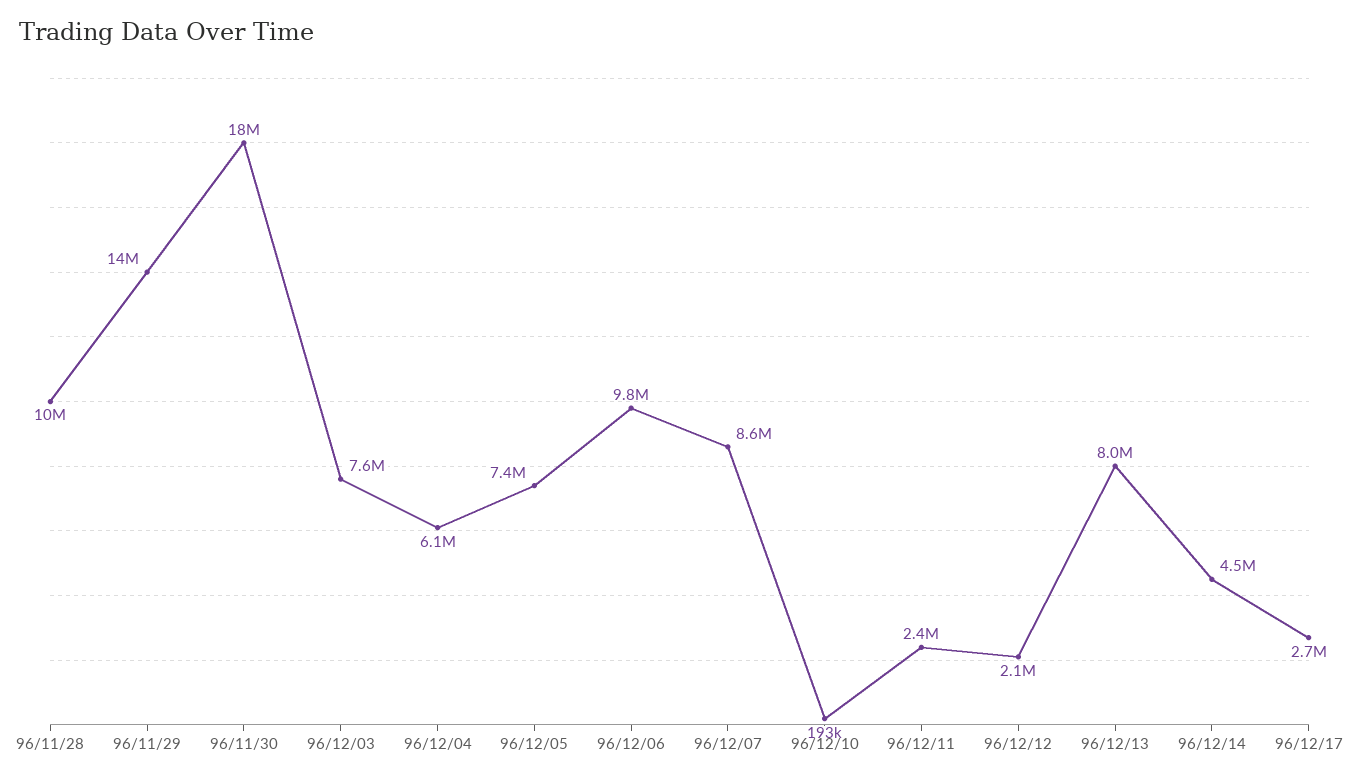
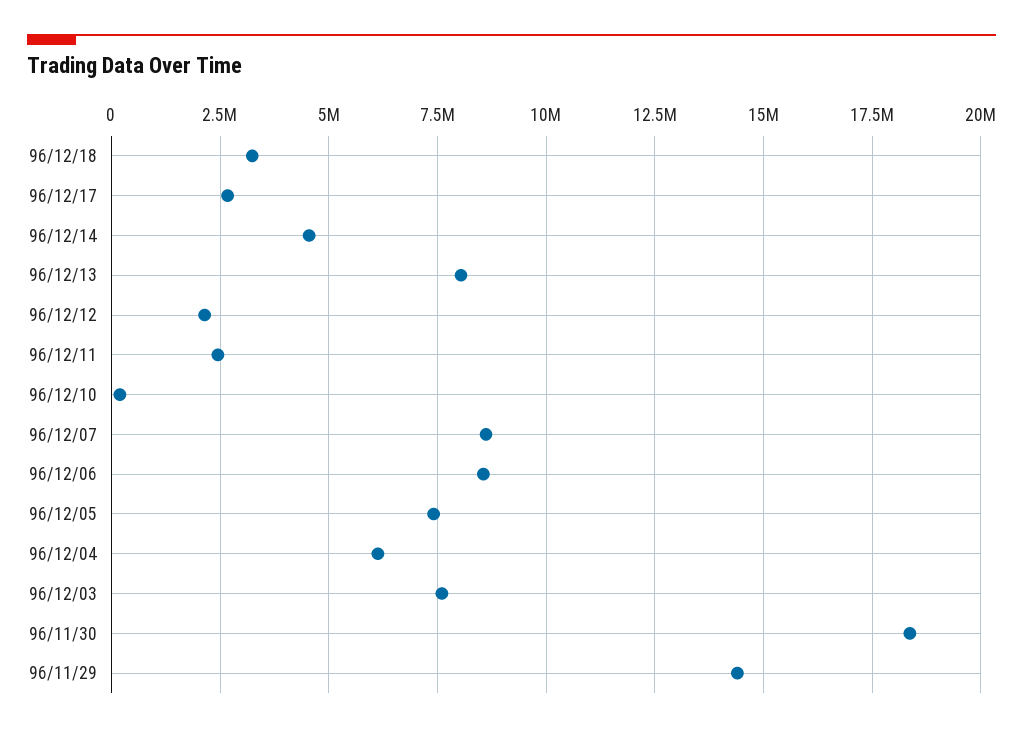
96/11/28: 10000000 -> none
96/12/06: 9800000 -> 8500000
96/12/18: none -> 3250000

